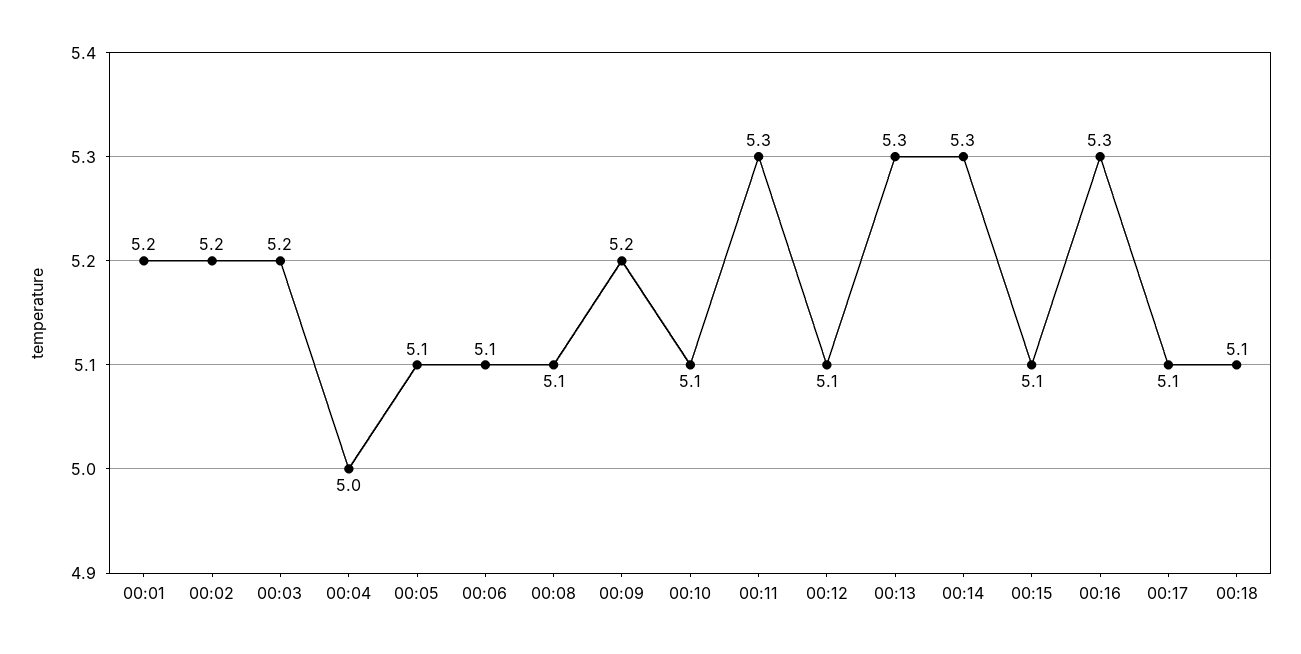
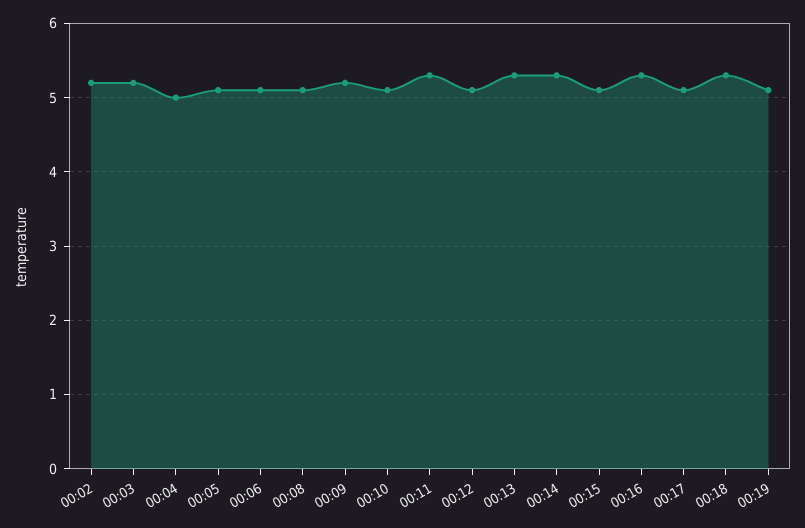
00:01: 5.2 -> none
00:18: 5.1 -> 5.3
00:19: none -> 5.1

